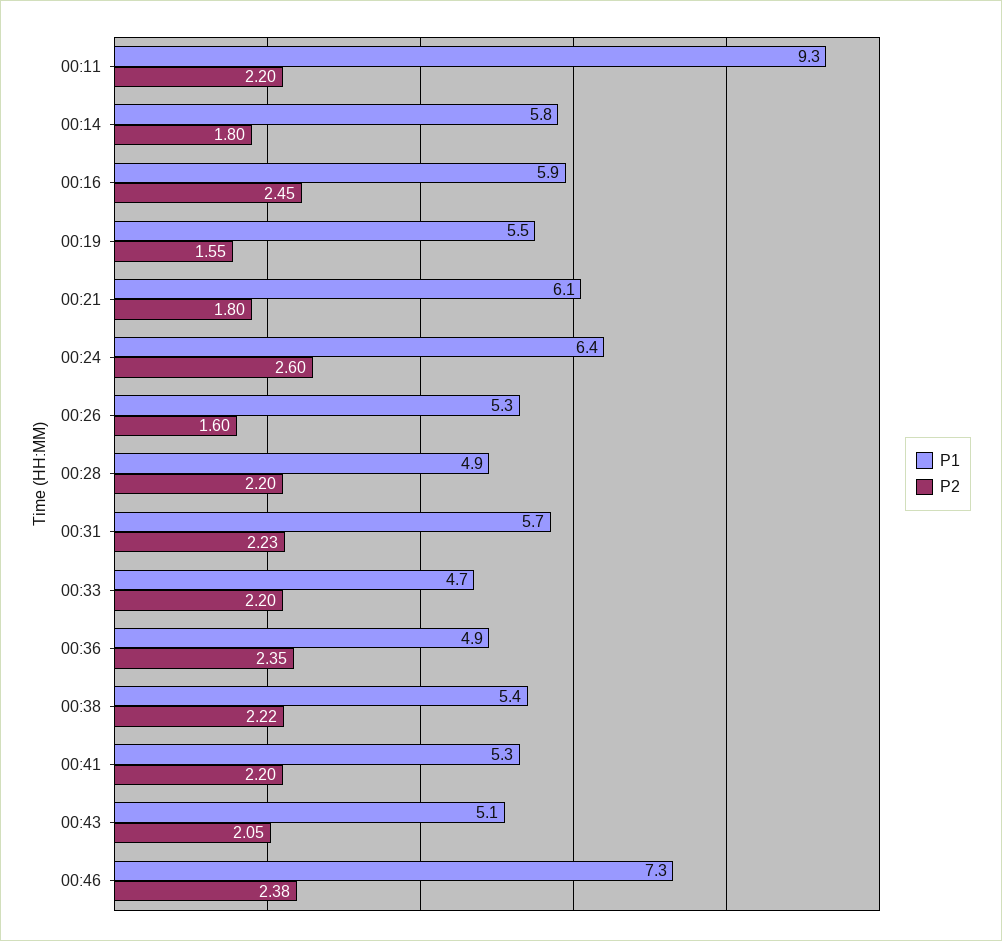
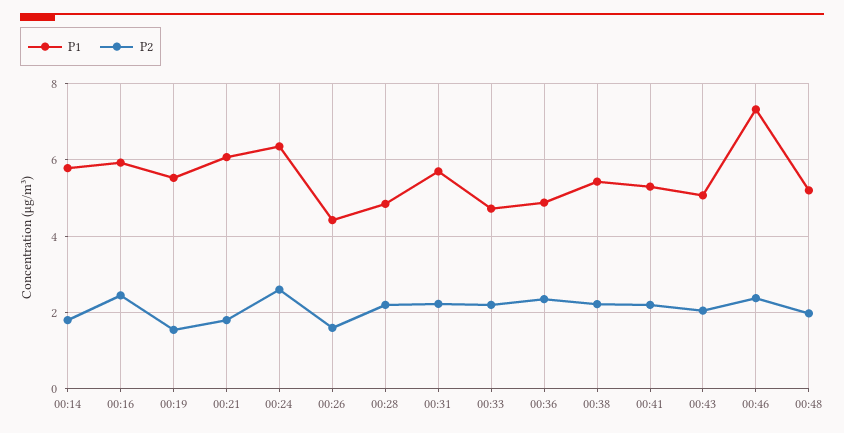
P1, 00:11: 9.3 -> none
P2, 00:11: 2.2 -> none
P1, 00:26: 5.3 -> 4.4
P1, 00:48: none -> 5.2
P2, 00:48: none -> 2

